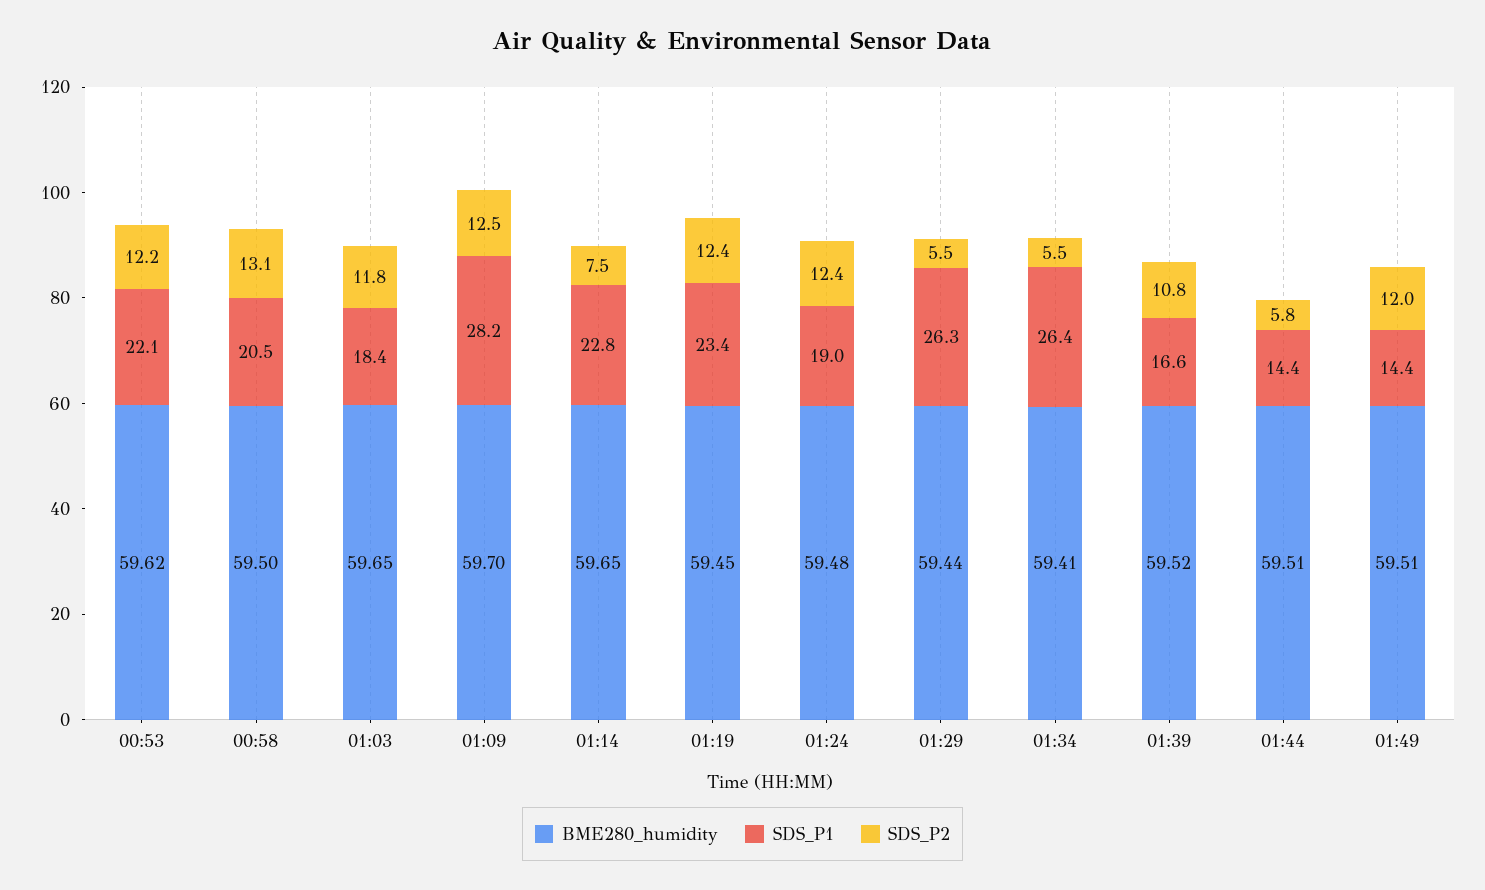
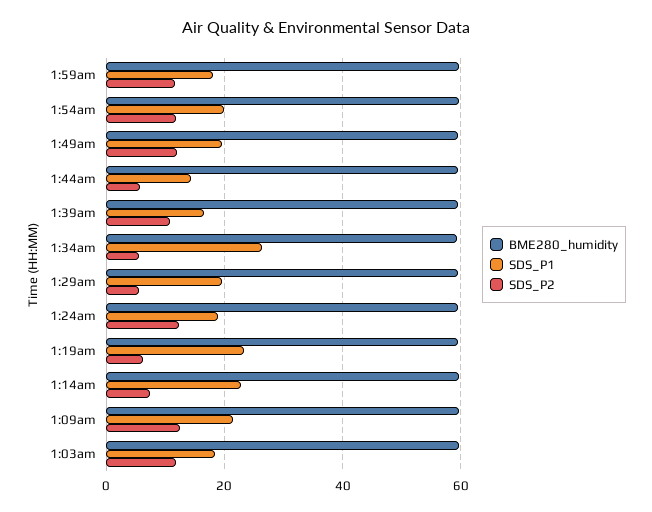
BME280_humidity, 00:53: 59.62 -> none
SDS_P1, 00:53: 22.1 -> none
SDS_P2, 00:53: 12.2 -> none
BME280_humidity, 00:58: 59.5 -> none
SDS_P1, 00:58: 20.5 -> none
SDS_P2, 00:58: 13.1 -> none
SDS_P1, 01:09: 28.2 -> 22
SDS_P2, 01:19: 12.4 -> 6
SDS_P1, 01:29: 26.3 -> 20
SDS_P1, 01:49: 14.4 -> 20
BME280_humidity, 1:59am: none -> 60
SDS_P1, 1:59am: none -> 18
SDS_P2, 1:59am: none -> 12
BME280_humidity, 1:54am: none -> 60
SDS_P1, 1:54am: none -> 20
SDS_P2, 1:54am: none -> 12

